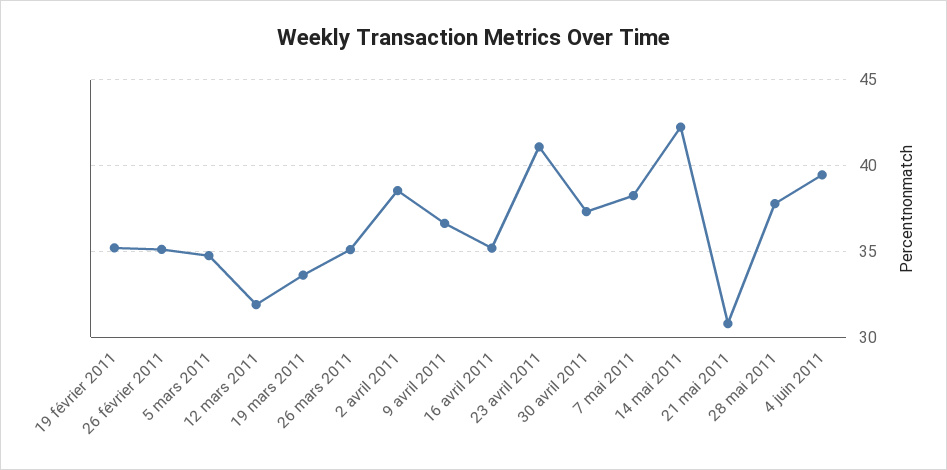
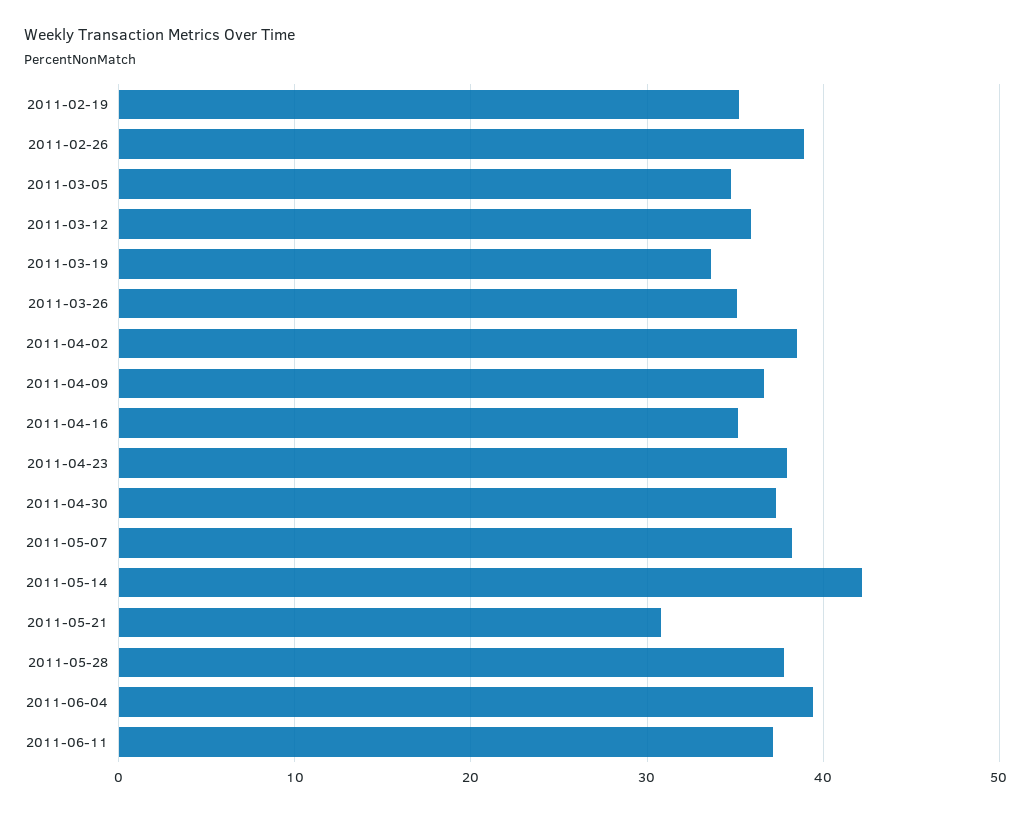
26 février 2011: 35 -> 39
12 mars 2011: 32 -> 36
23 avril 2011: 41 -> 38
2011-06-11: none -> 37

